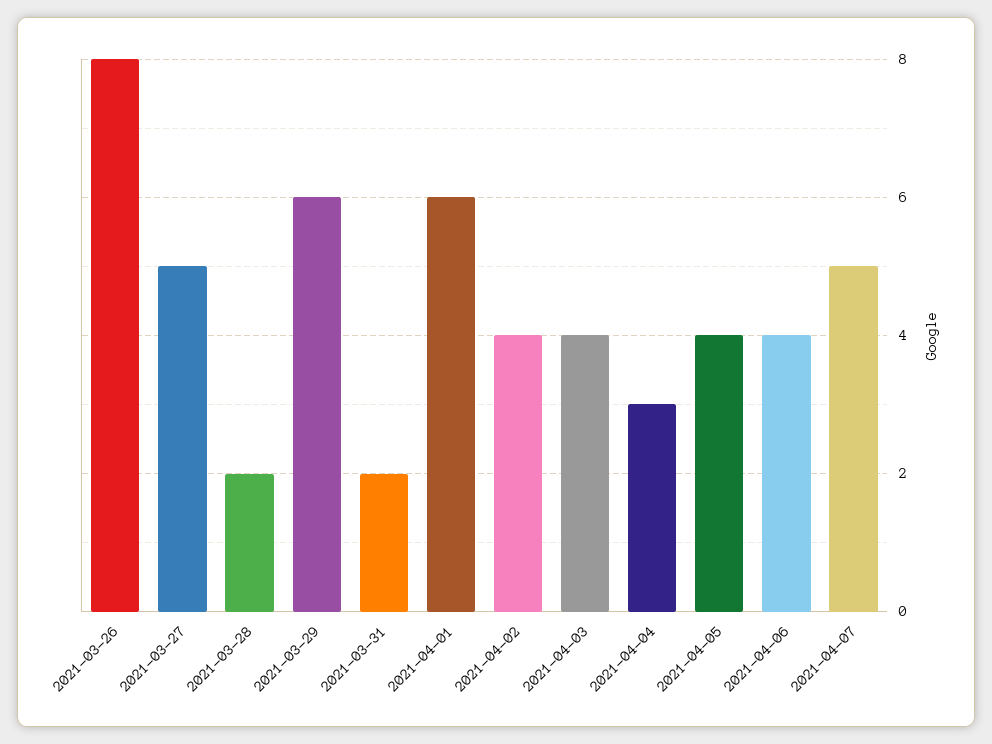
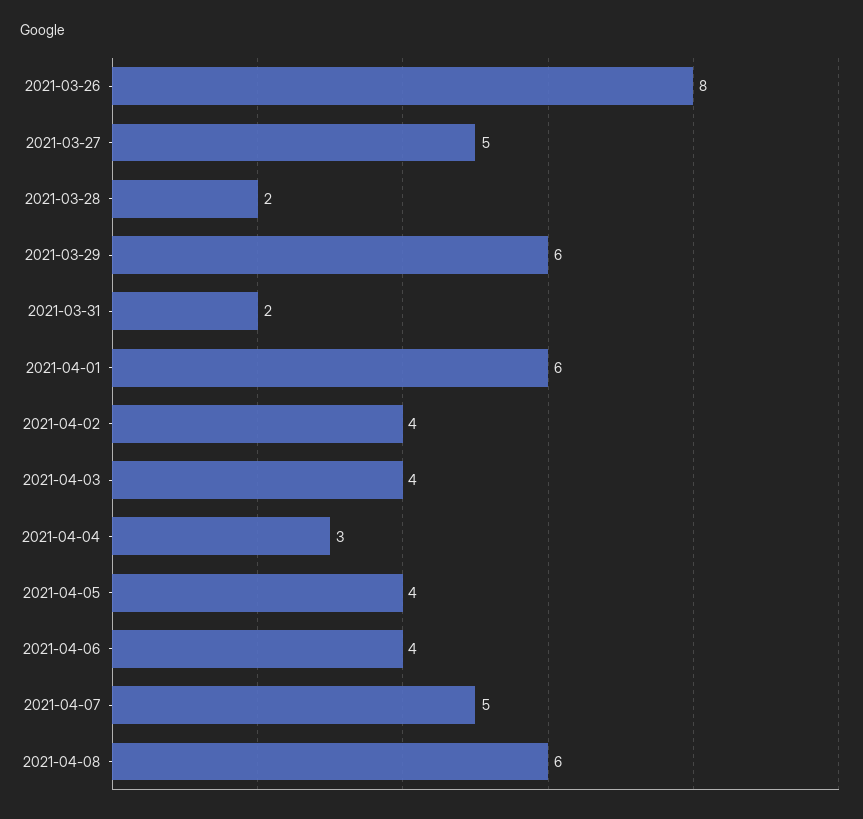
2021-04-08: none -> 6

